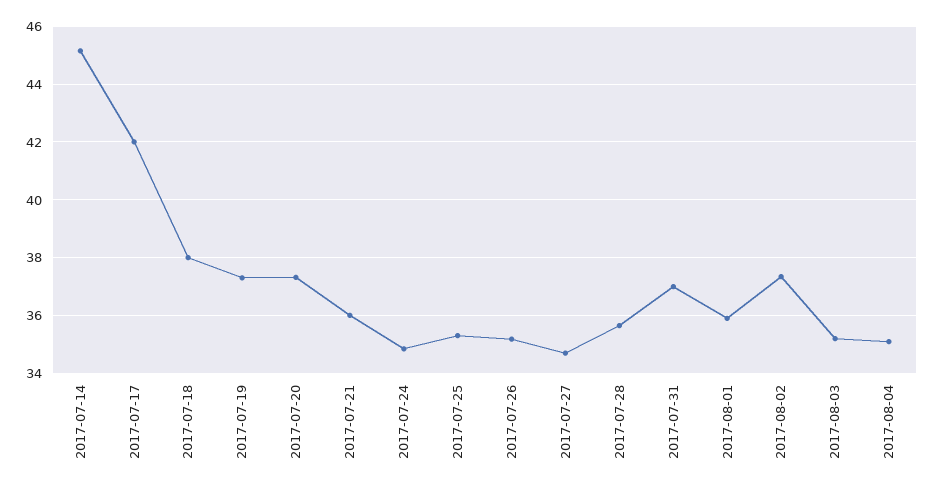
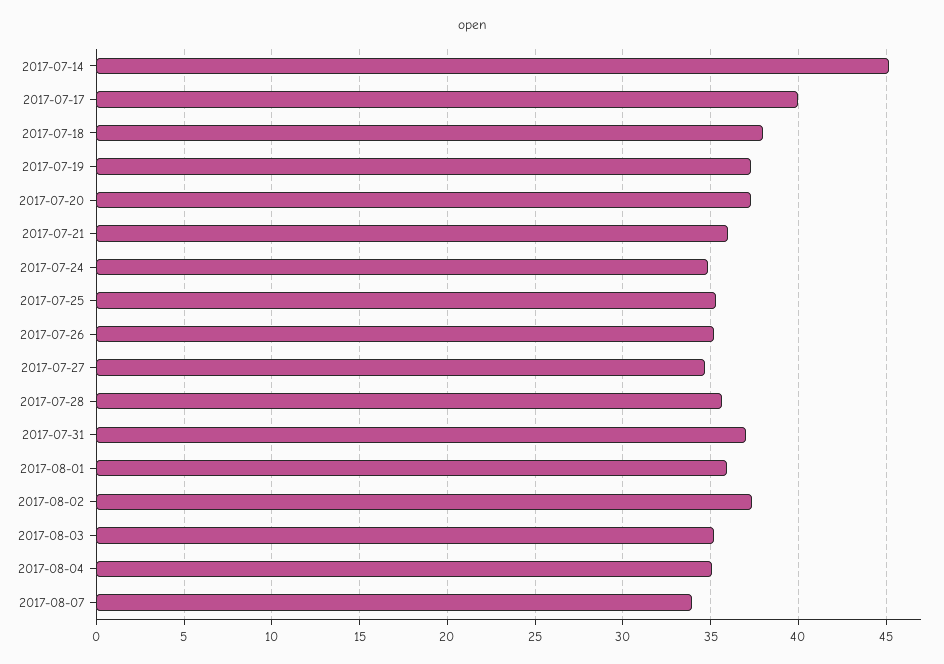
2017-07-17: 42 -> 40
2017-08-07: none -> 34

